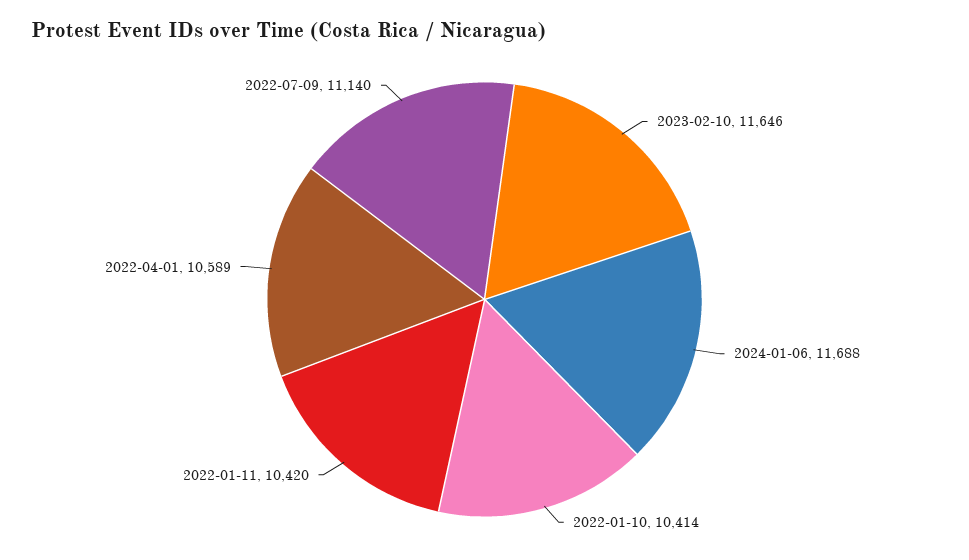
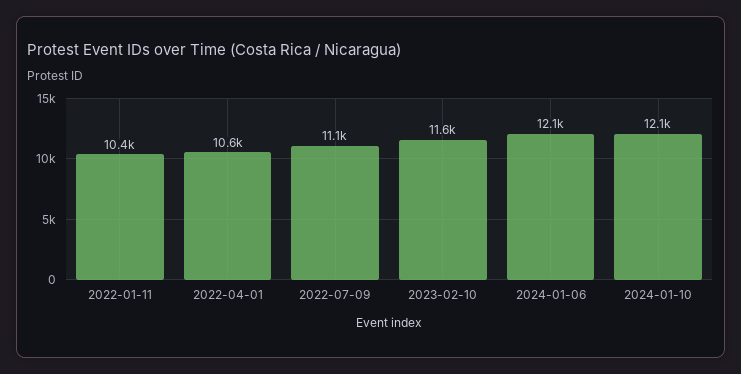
2024-01-06: 11688 -> 12100
2022-01-10: 10414 -> none
2024-01-10: none -> 12100

